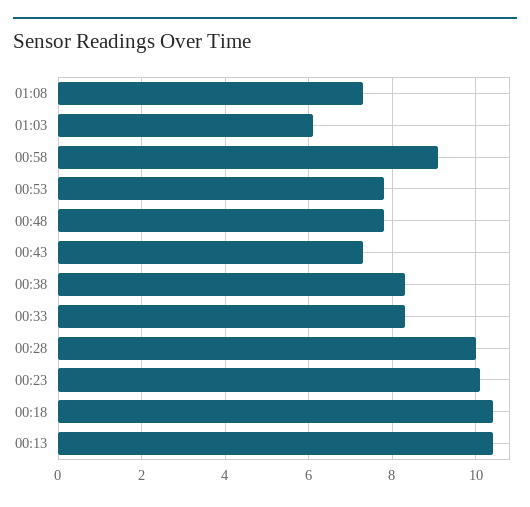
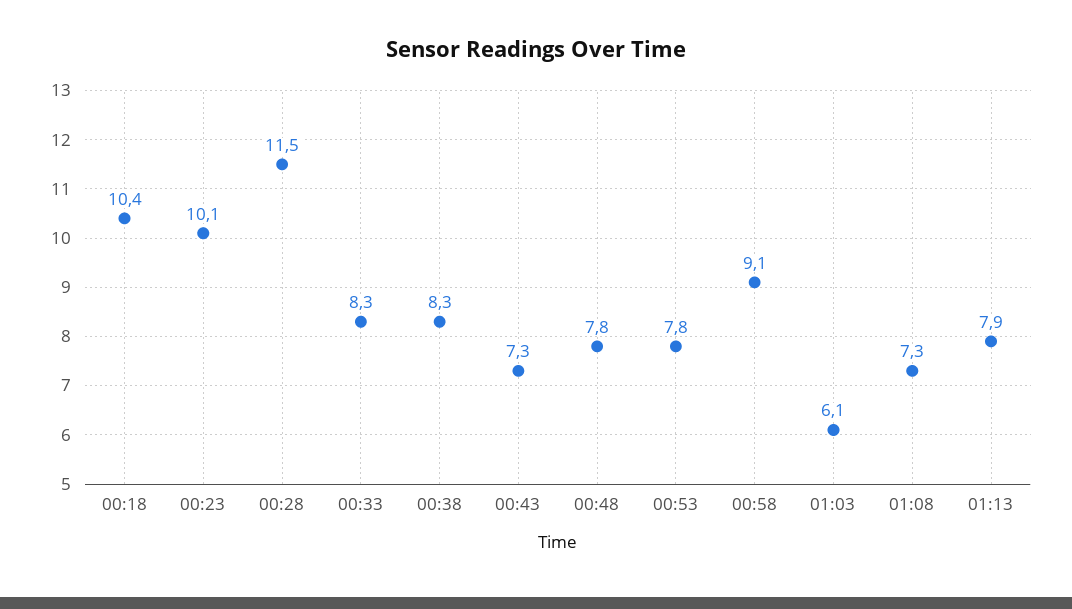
00:28: 10 -> 11.5
00:13: 10.5 -> none
01:13: none -> 7.9

